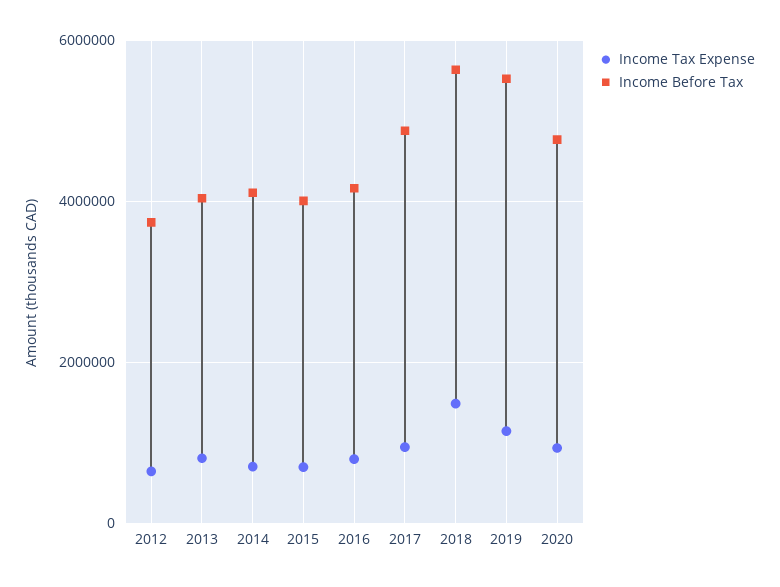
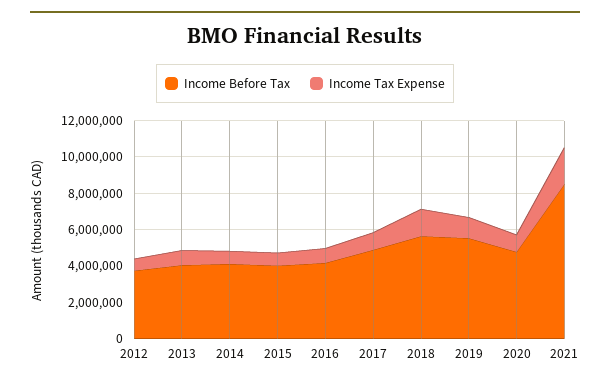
Income Before Tax, 2021: none -> 8500000
Income Tax Expense, 2021: none -> 2000000

